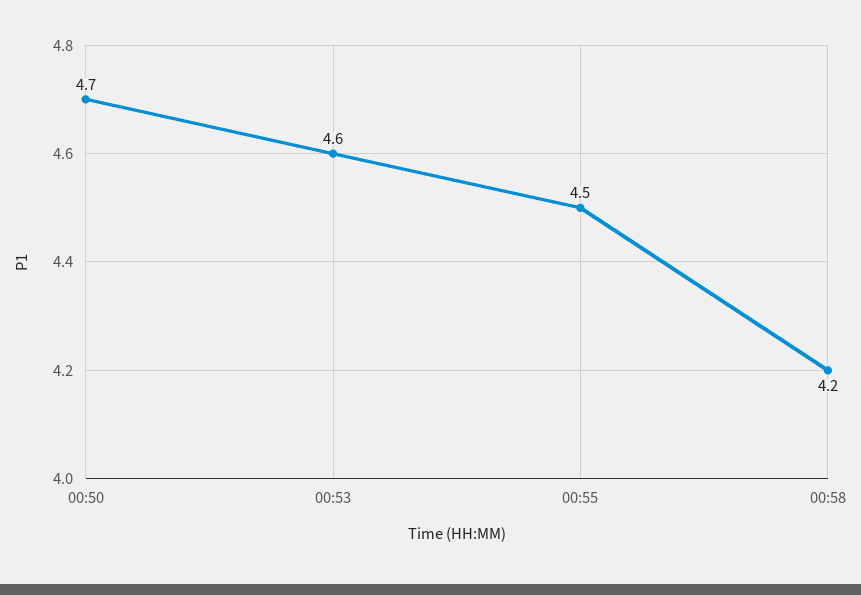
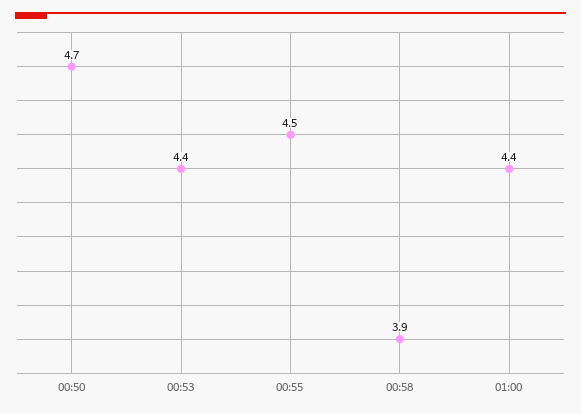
00:53: 4.6 -> 4.4
00:58: 4.2 -> 3.9
01:00: none -> 4.4

